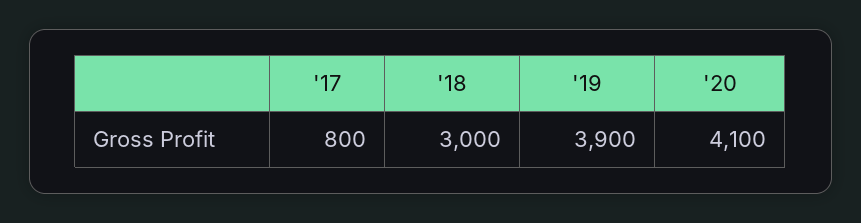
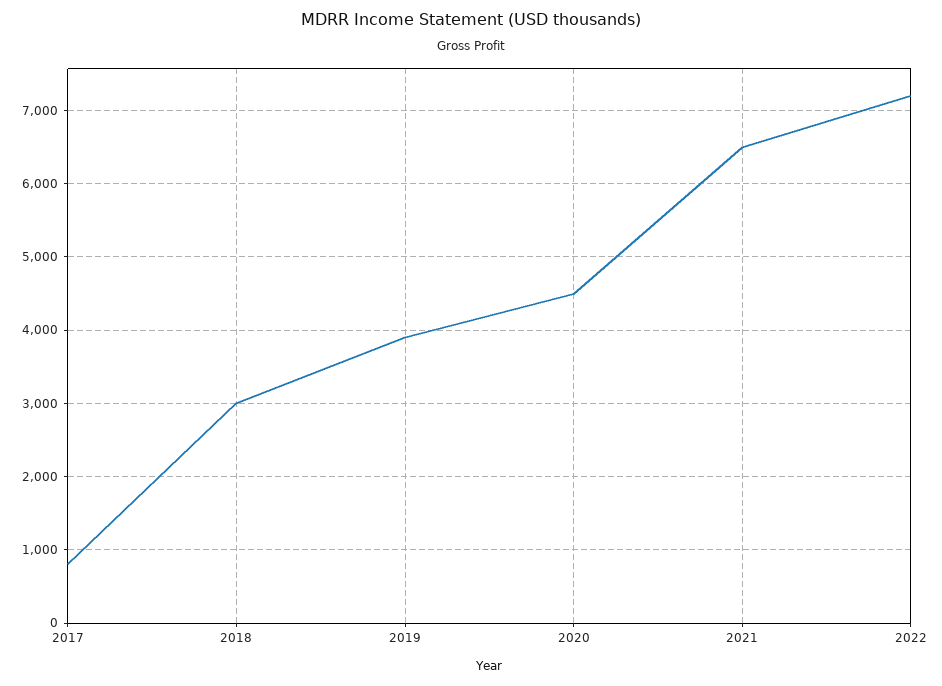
'20: 4100 -> 4500
2021: none -> 6500
2022: none -> 7200

